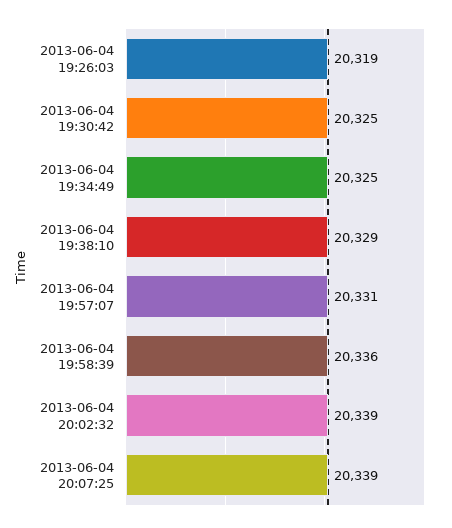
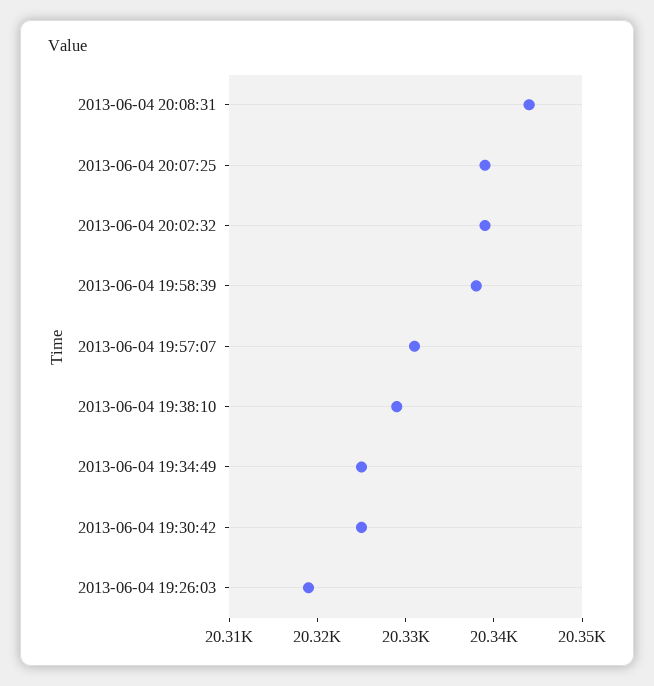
2013-06-04 19:58:39: 20336 -> 20338
2013-06-04 20:08:31: none -> 20344

